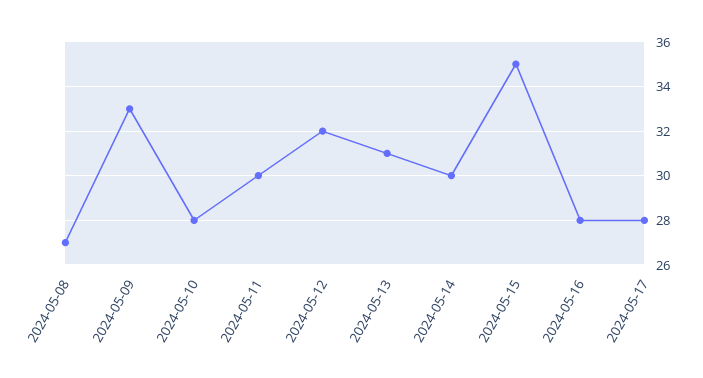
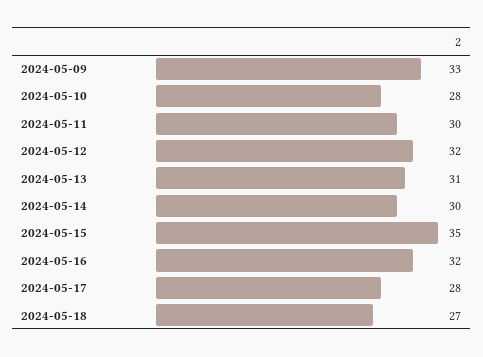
2024-05-08: 27 -> none
2024-05-16: 28 -> 32
2024-05-18: none -> 27

